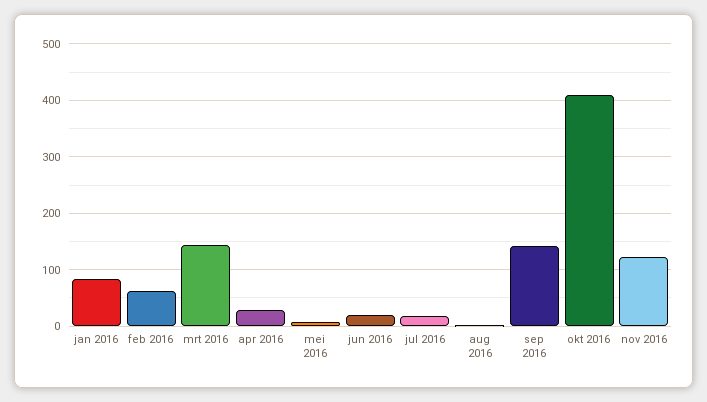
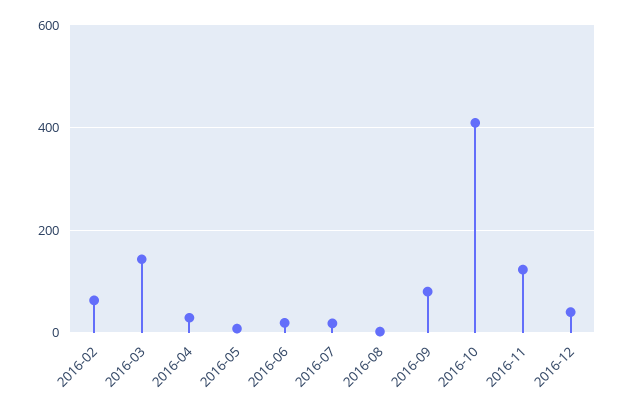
jan 2016: 80 -> none
sep 2016: 140 -> 80
2016-12: none -> 40

